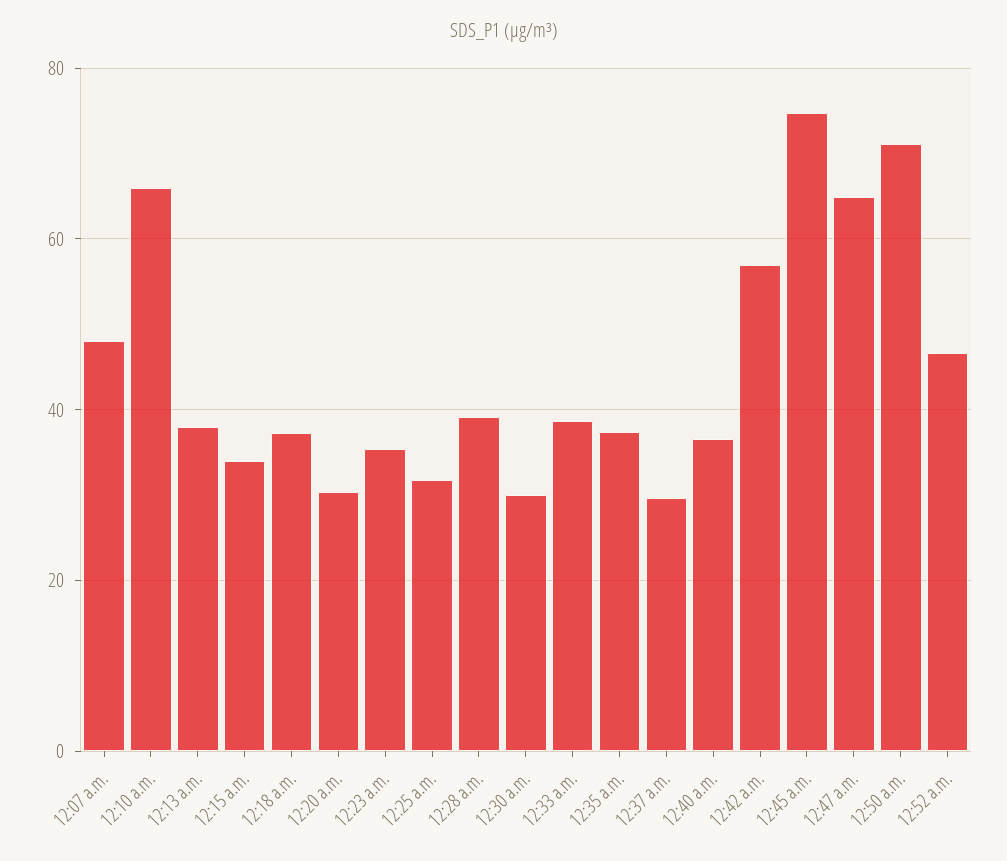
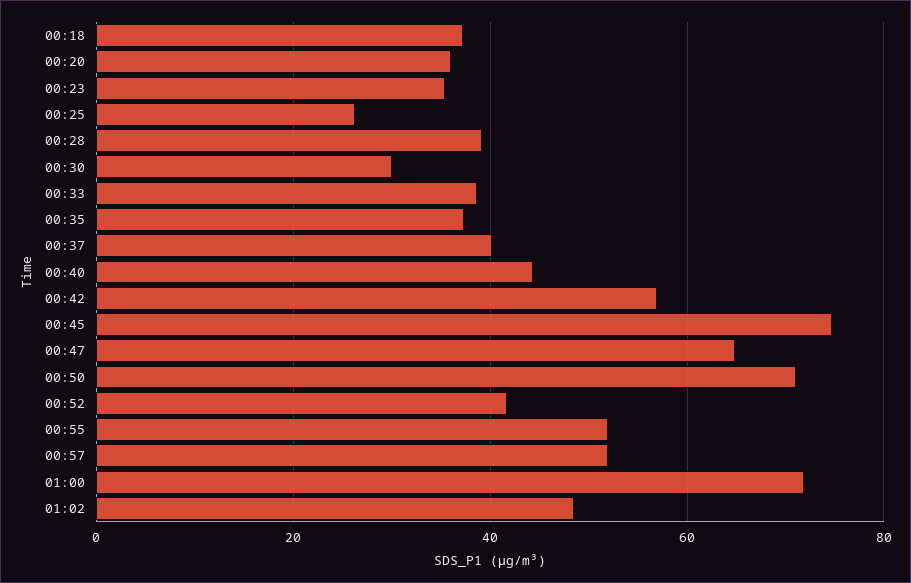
12:07 a.m.: 48 -> none
12:10 a.m.: 66 -> none
12:13 a.m.: 38 -> none
12:15 a.m.: 34 -> none
12:20 a.m.: 30 -> 36
12:25 a.m.: 32 -> 26
12:37 a.m.: 30 -> 40
12:40 a.m.: 36 -> 44
12:52 a.m.: 46 -> 42
00:55: none -> 52
00:57: none -> 52
01:00: none -> 72
01:02: none -> 48

